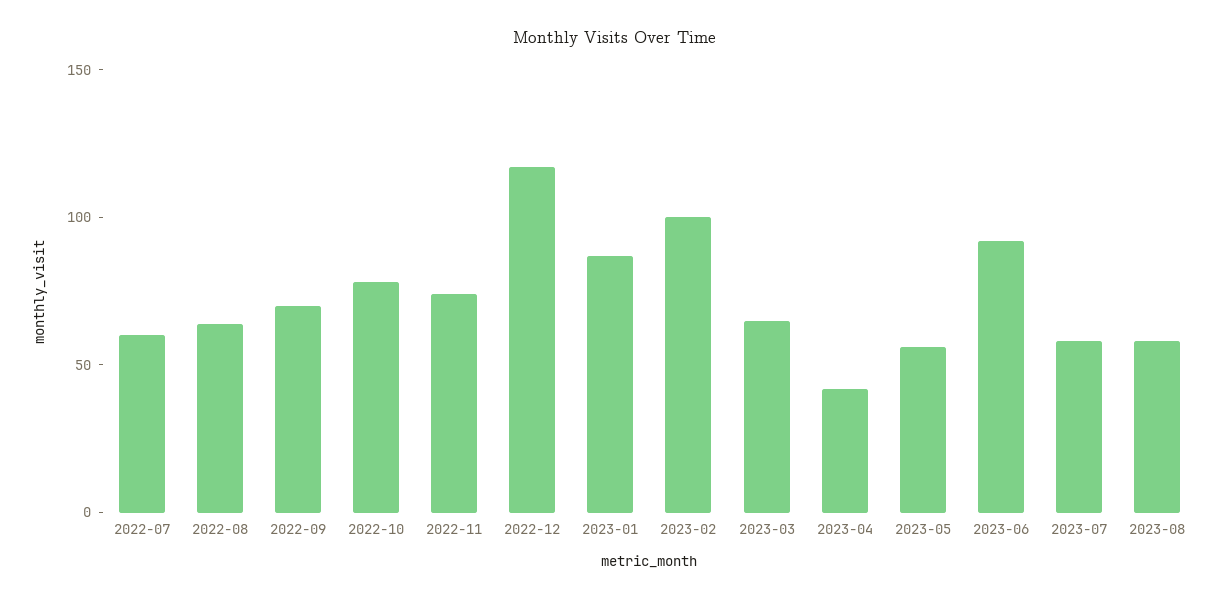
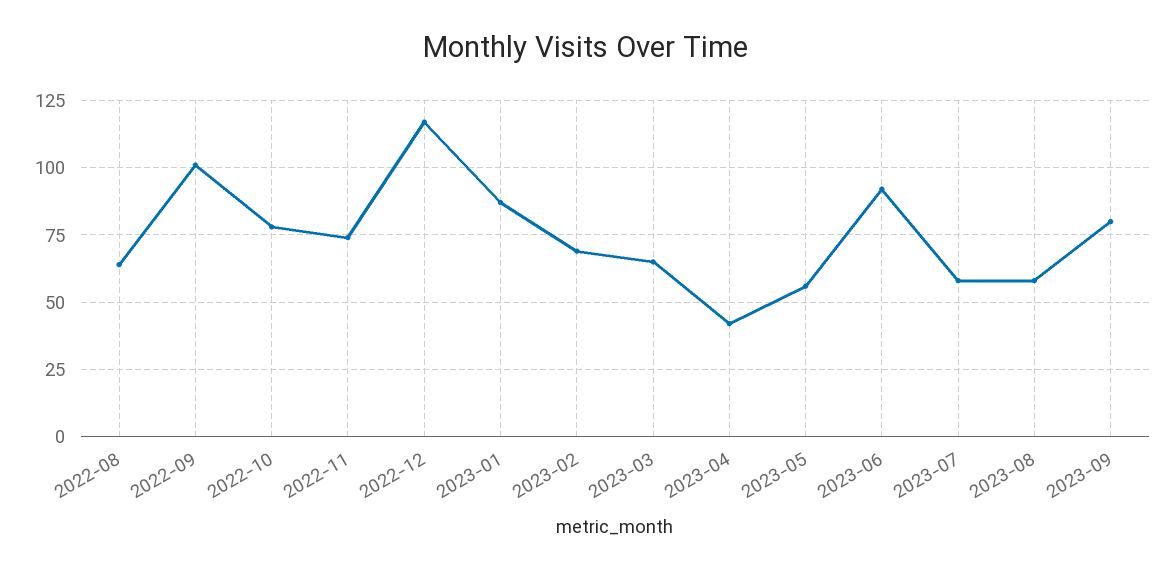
2022-07: 60 -> none
2022-09: 70 -> 100
2023-02: 100 -> 70
2023-09: none -> 80

